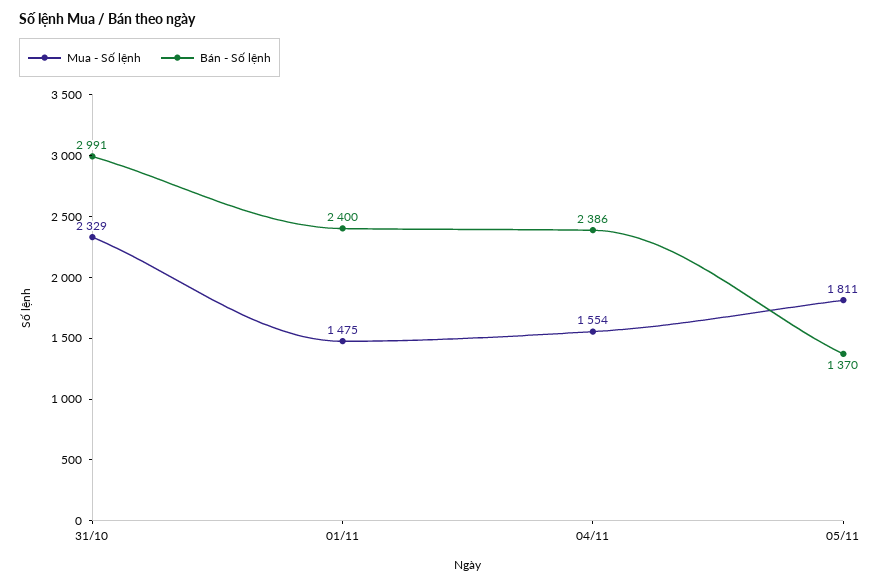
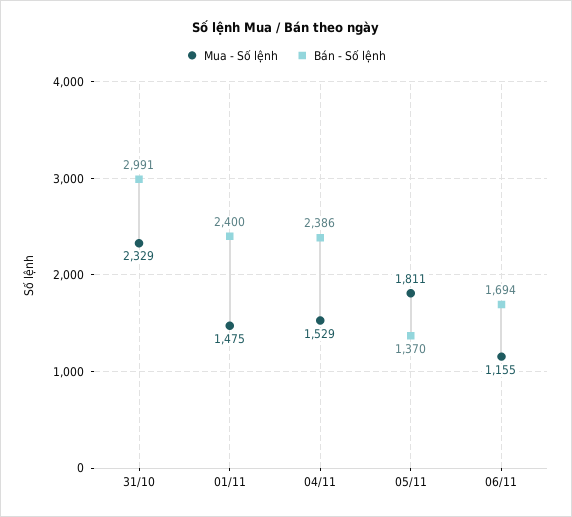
Mua - Số lệnh, 04/11: 1554 -> 1529
Mua - Số lệnh, 06/11: none -> 1155
Bán - Số lệnh, 06/11: none -> 1694

